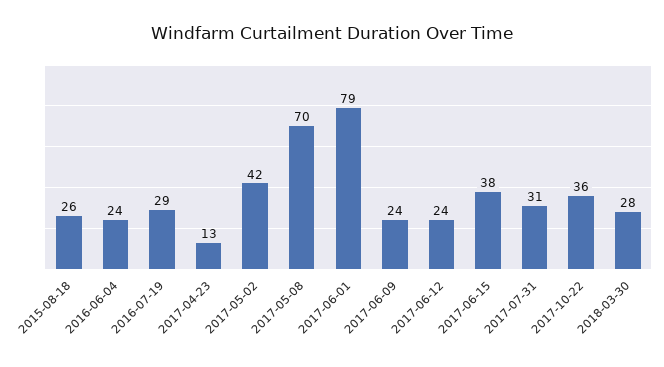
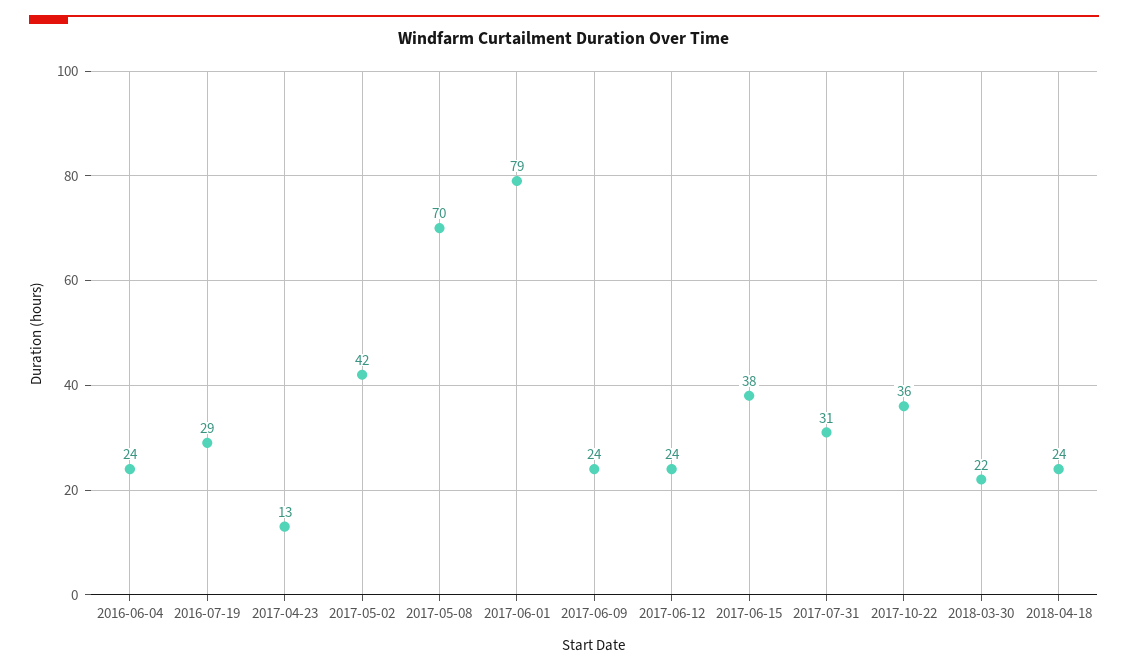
2015-08-18: 26 -> none
2018-03-30: 28 -> 22
2018-04-18: none -> 24

